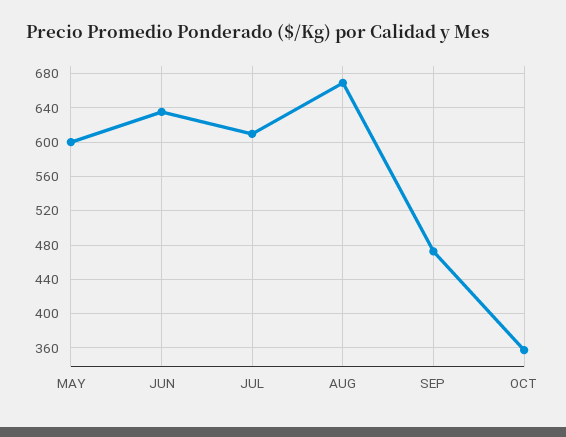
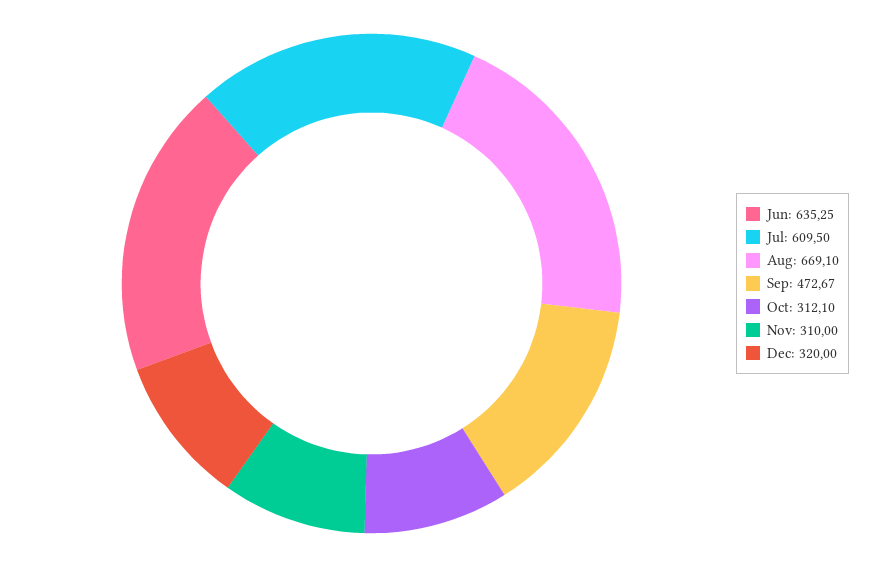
MAY: 600 -> none
OCT: 360 -> 312.1
Nov: none -> 310
Dec: none -> 320

